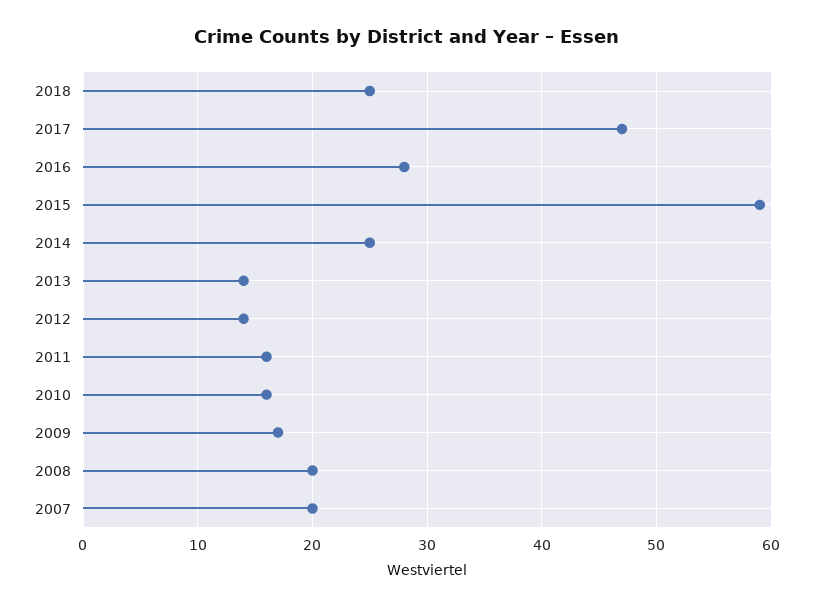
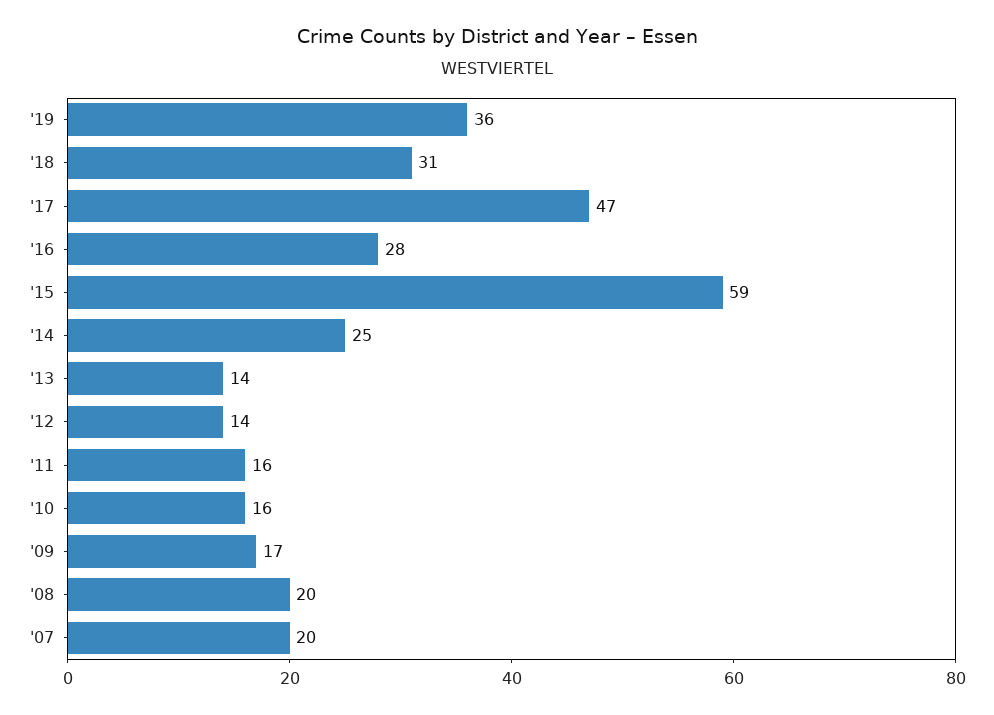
2018: 25 -> 31
'19: none -> 36

